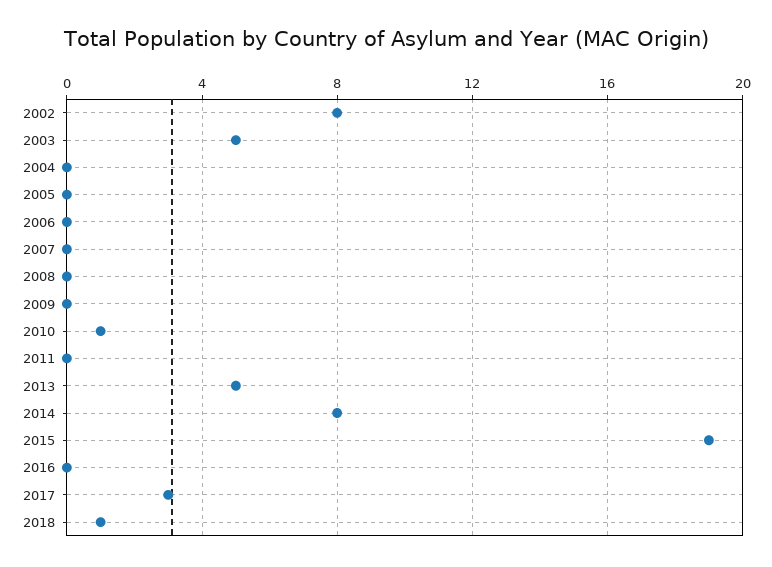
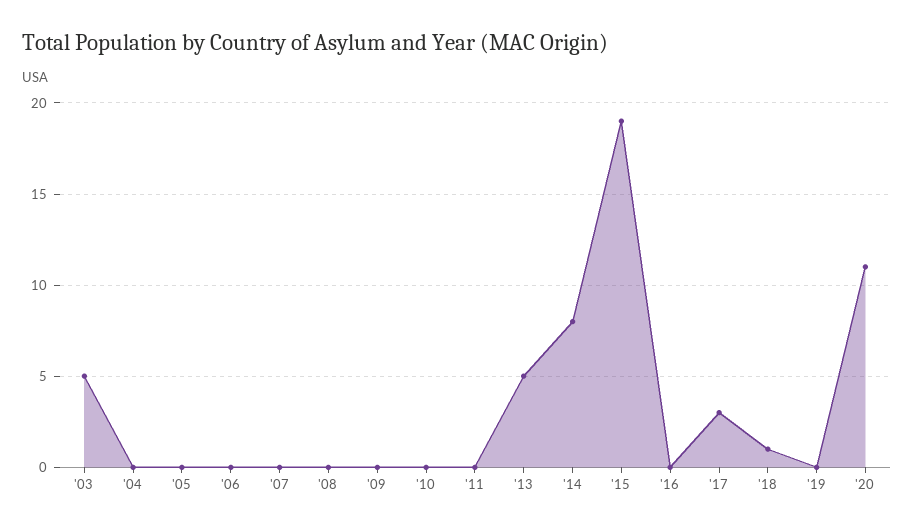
2002: 8 -> none
2010: 1 -> 0
'19: none -> 0
'20: none -> 11

